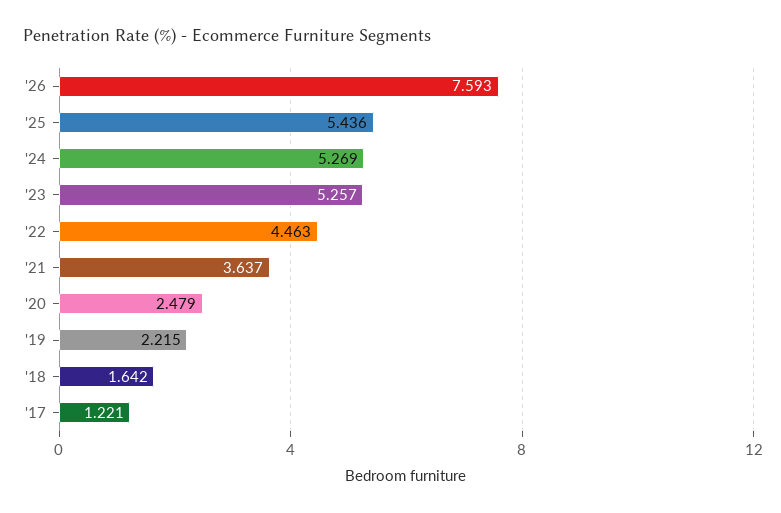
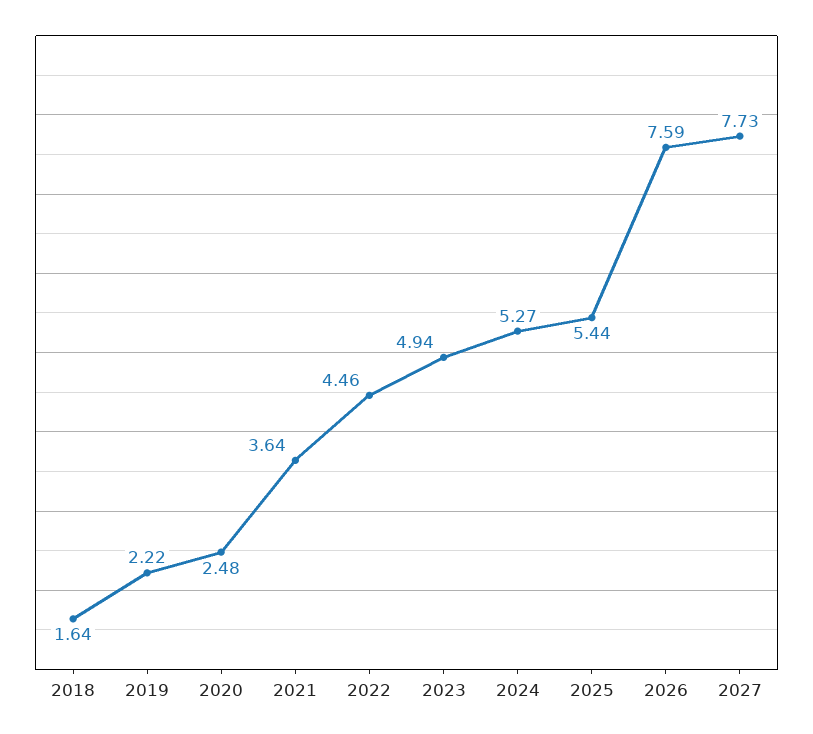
'23: 5.257 -> 4.94
'17: 1.221 -> none
2027: none -> 7.73

